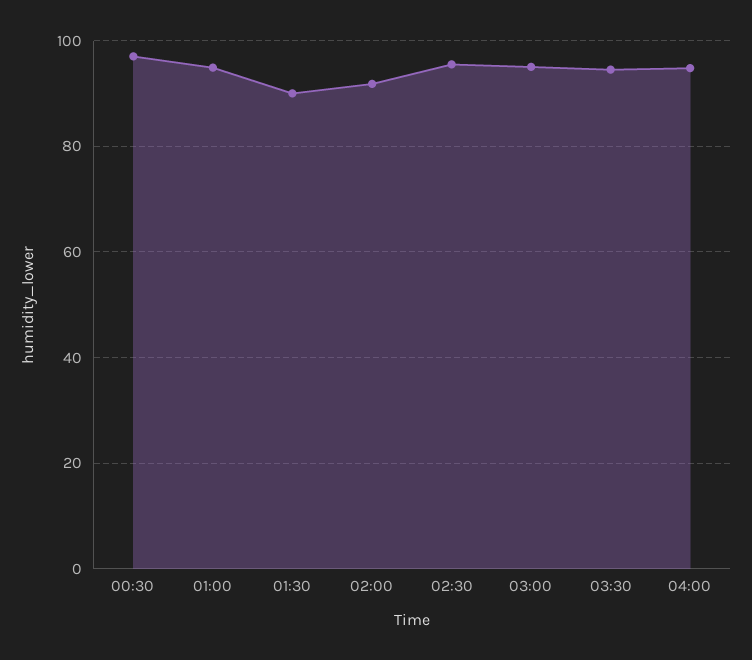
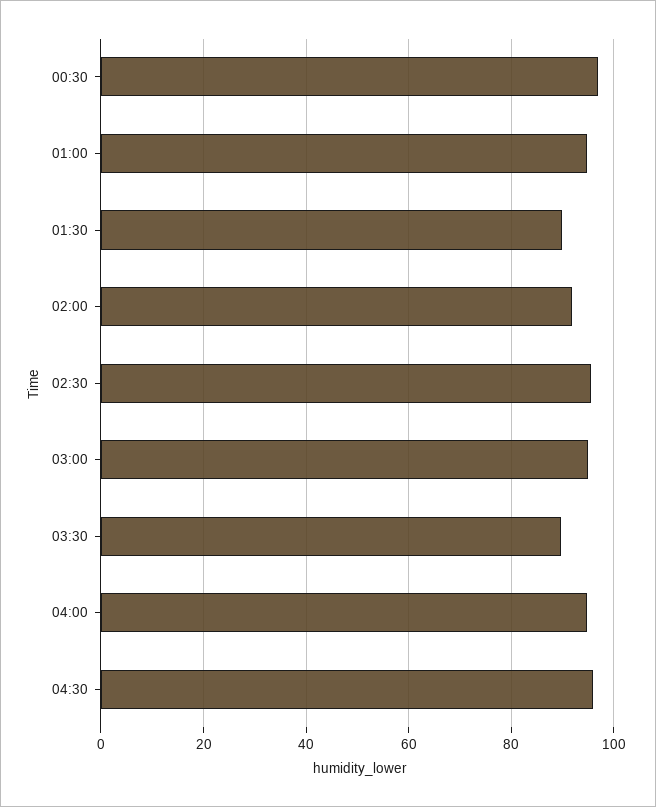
03:30: 94 -> 90
04:30: none -> 96

